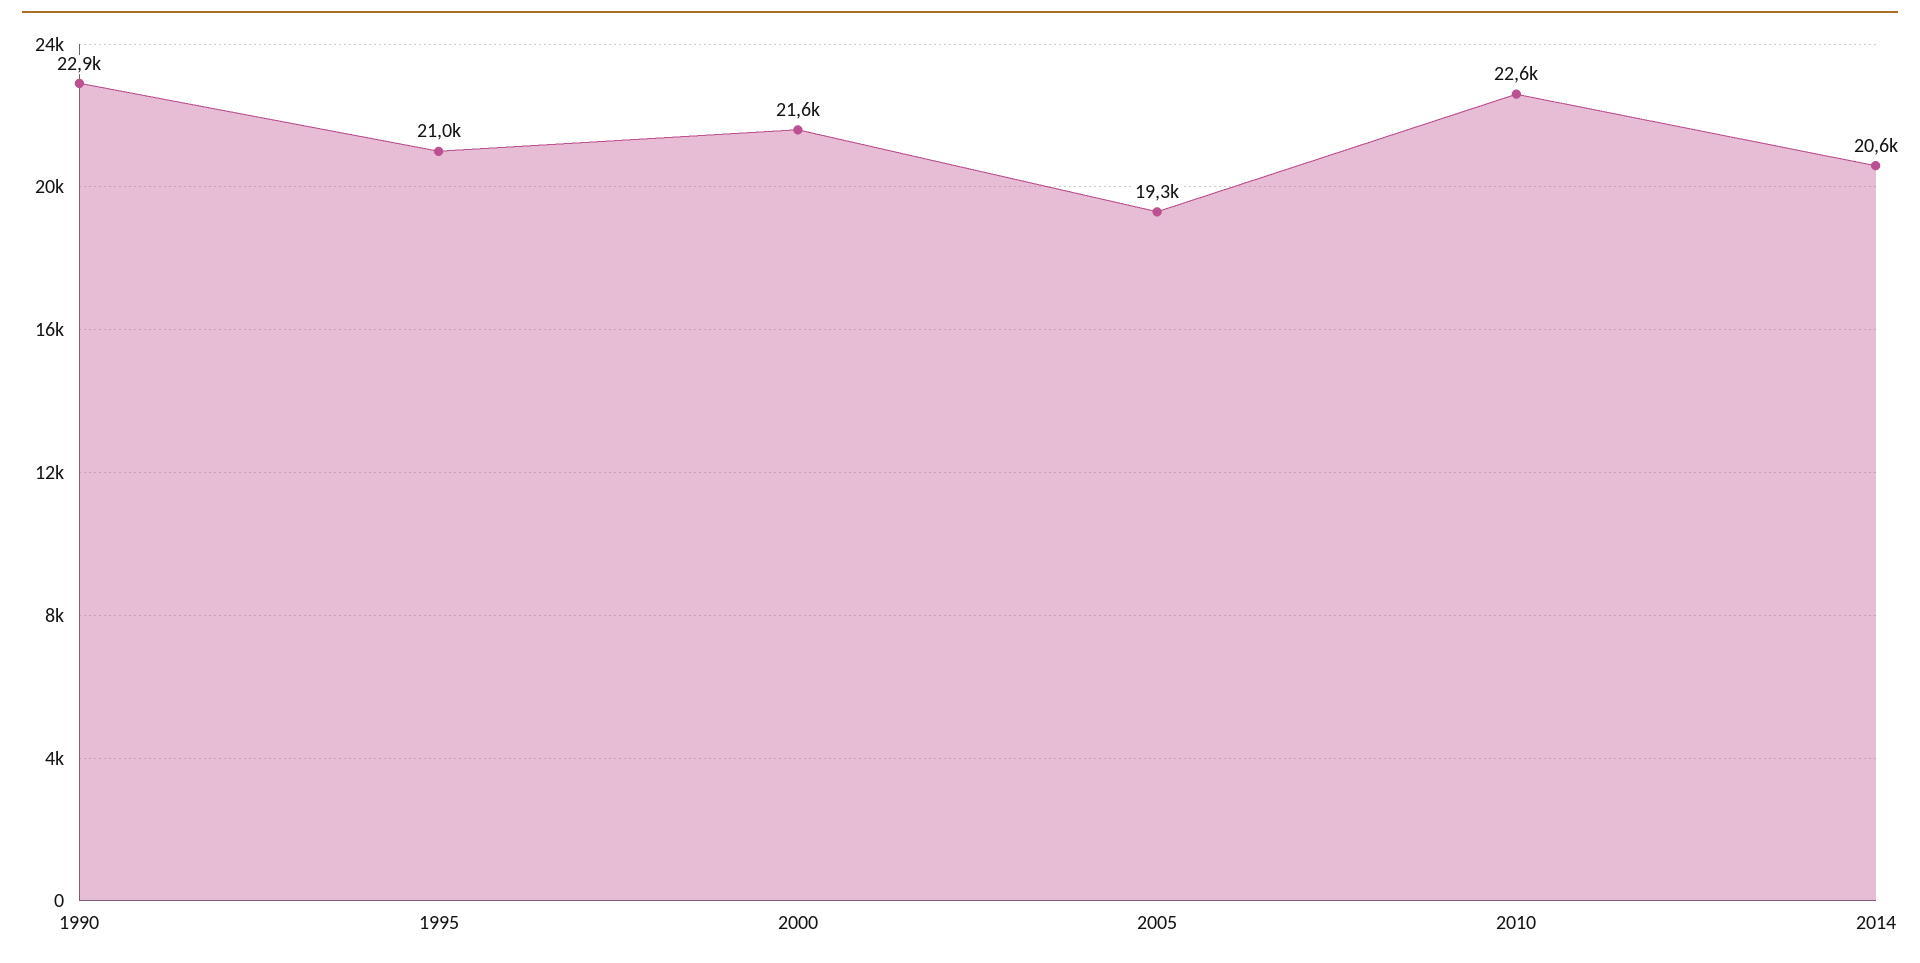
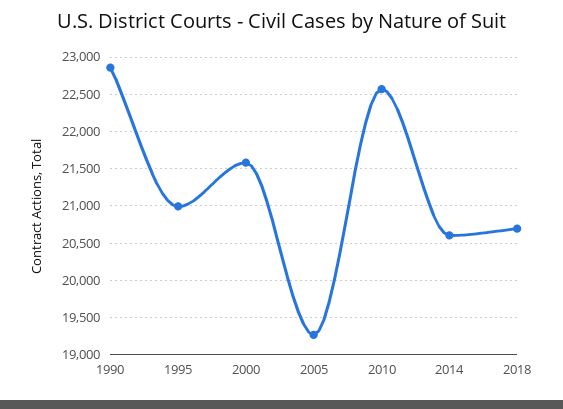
2018: none -> 20700

